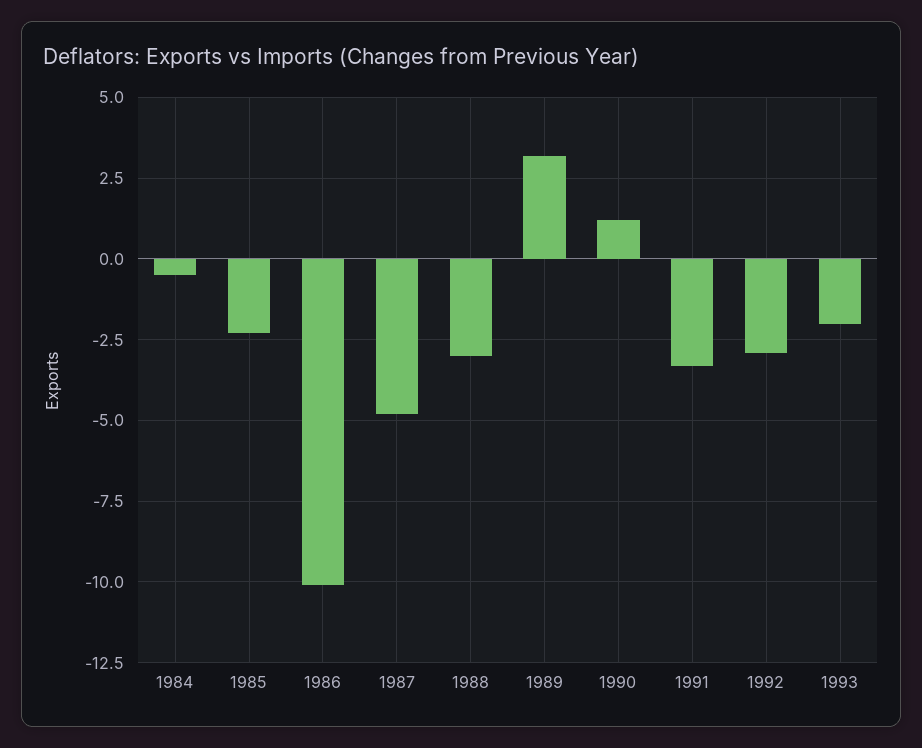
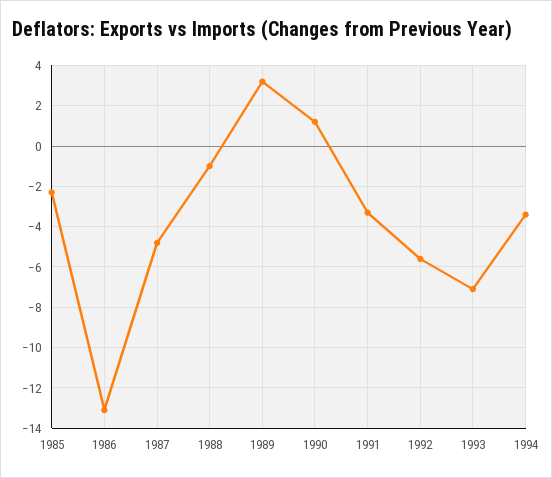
1984: -0.5 -> none
1986: -10 -> -13
1988: -3 -> -1
1992: -3 -> -5.5
1993: -2 -> -7
1994: none -> -3.5

